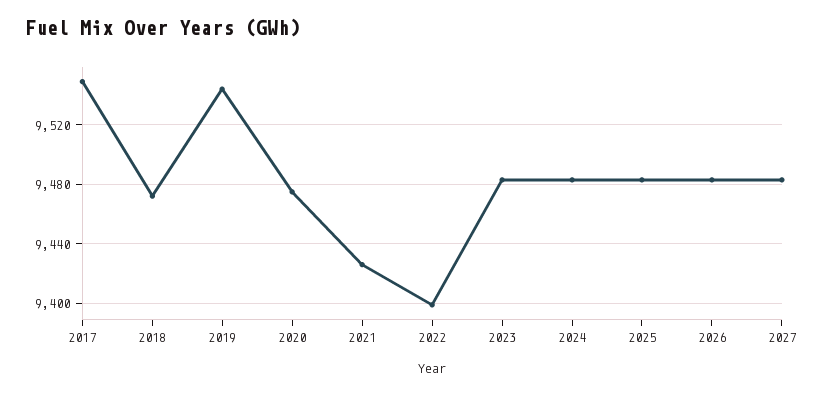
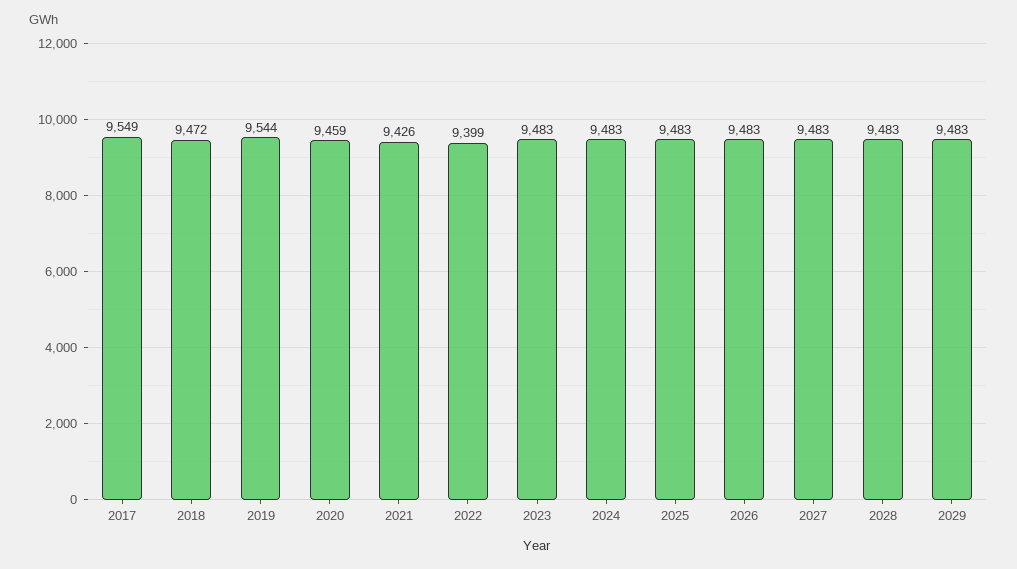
2020: 9475 -> 9459
2028: none -> 9483
2029: none -> 9483

